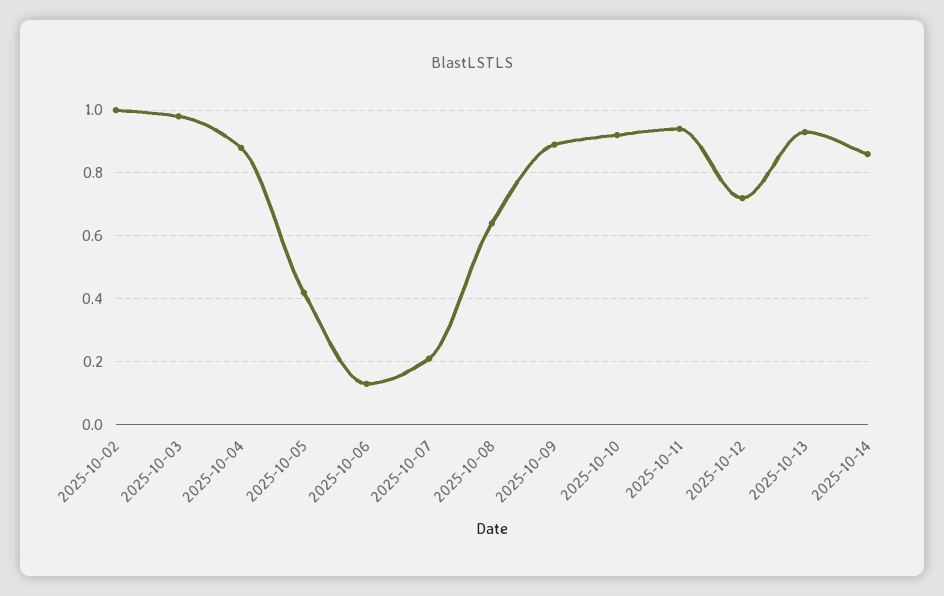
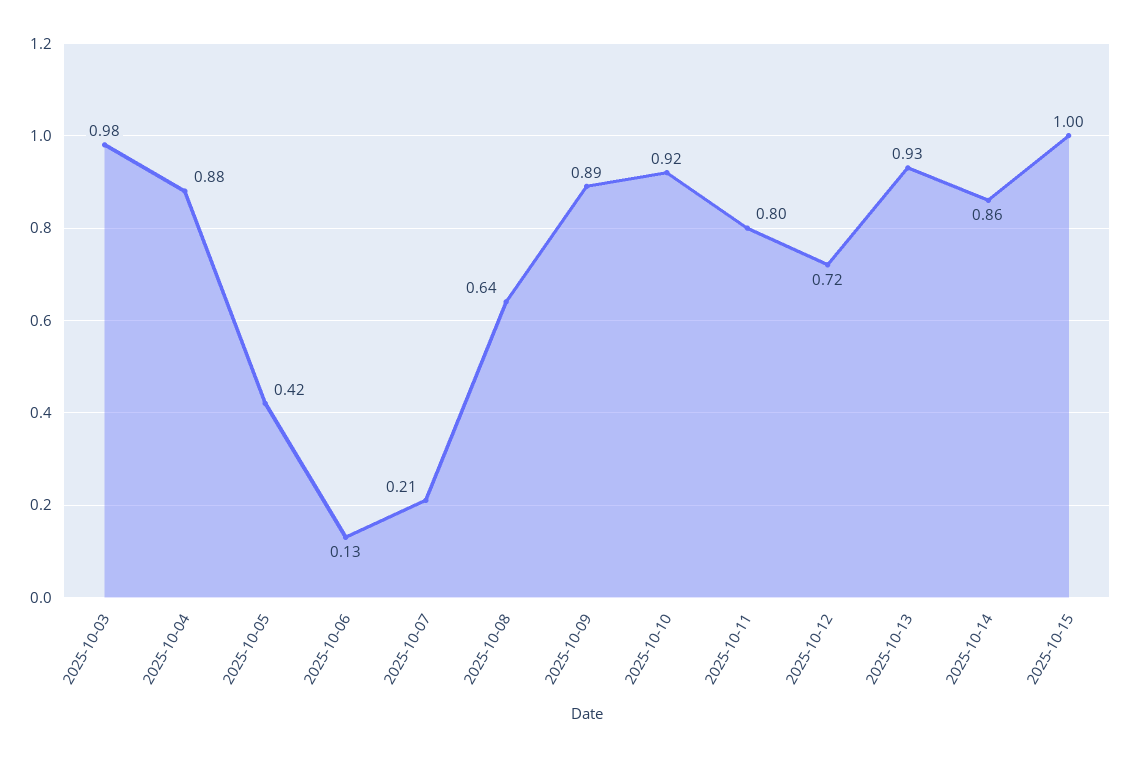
2025-10-02: 1 -> none
2025-10-11: 0.95 -> 0.8
2025-10-15: none -> 1

